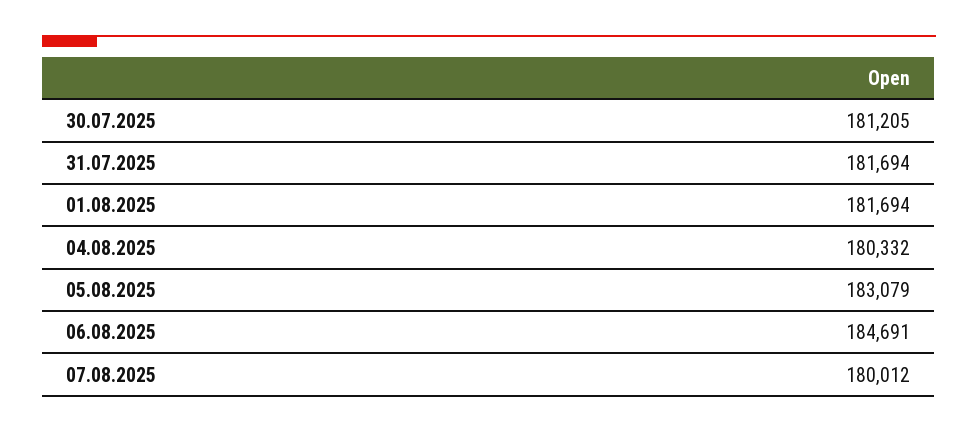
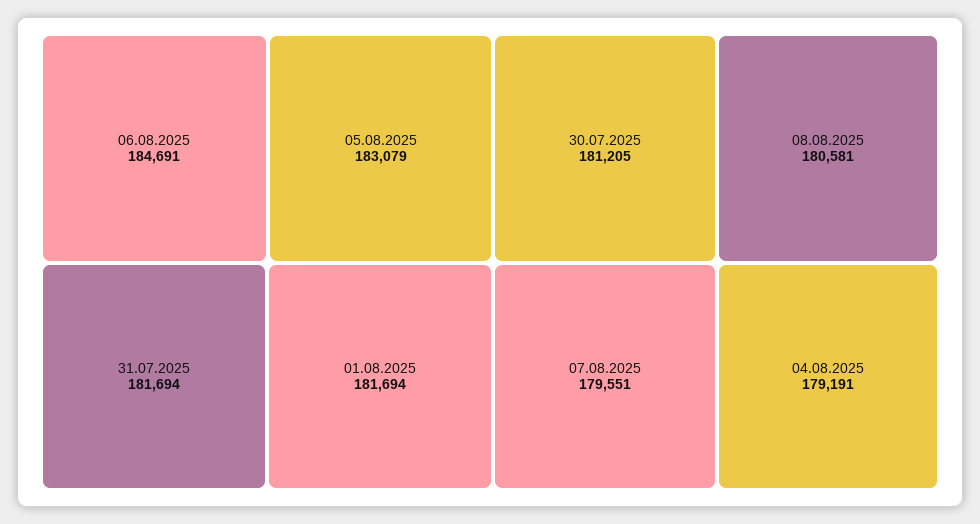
04.08.2025: 180332 -> 179191
07.08.2025: 180012 -> 179551
08.08.2025: none -> 180581

